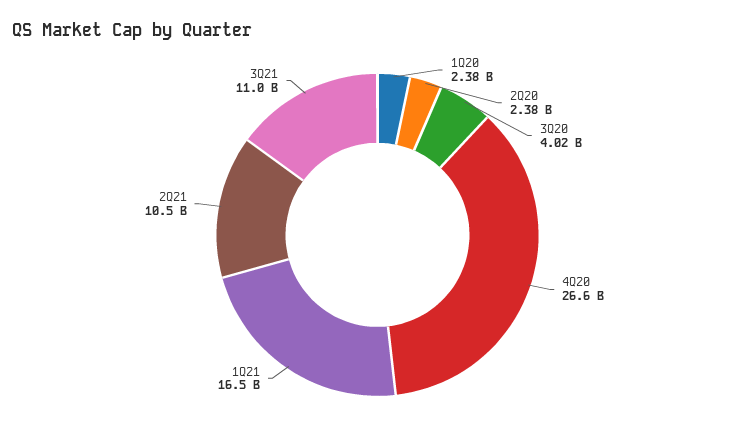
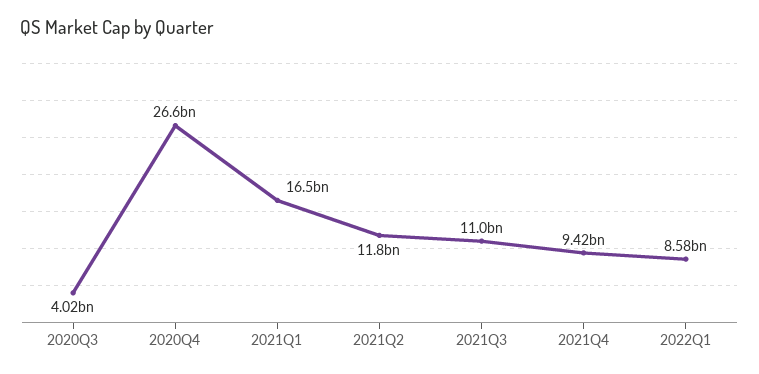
1Q20: 2380000000 -> none
2Q20: 2380000000 -> none
2Q21: 10500000000 -> 11800000000
2021Q4: none -> 9420000000
2022Q1: none -> 8580000000

